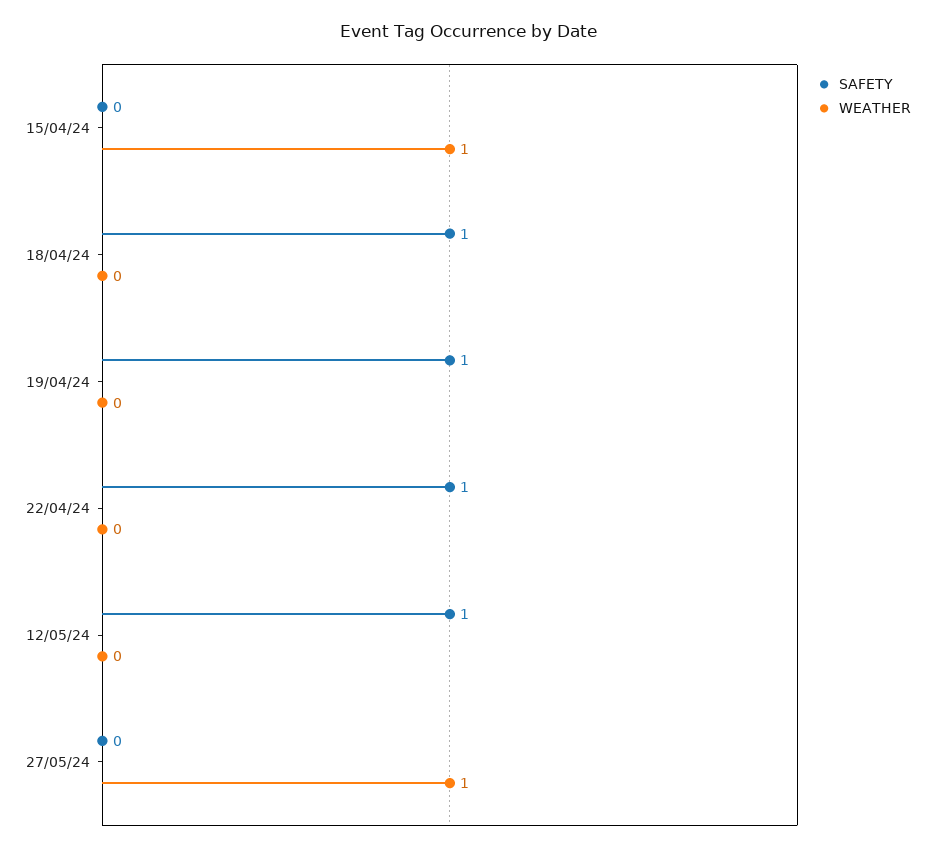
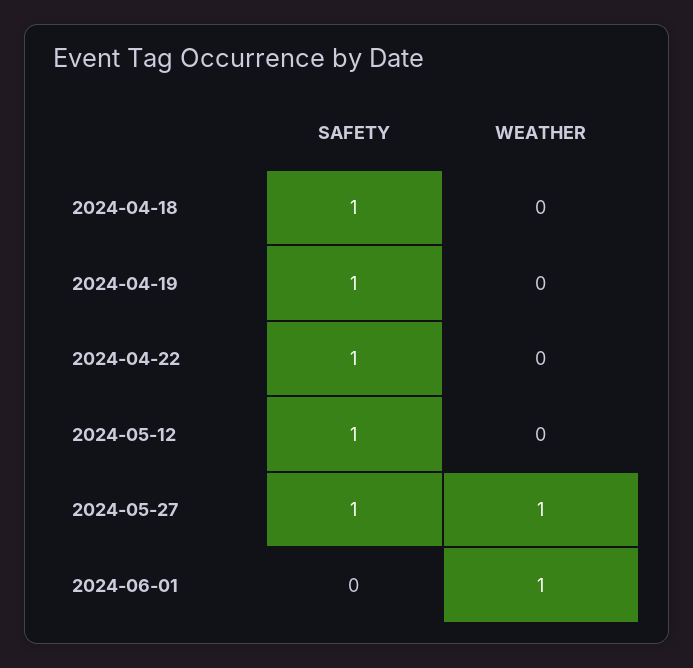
SAFETY, 15/04/24: 0 -> none
WEATHER, 15/04/24: 1 -> none
SAFETY, 27/05/24: 0 -> 1
SAFETY, 2024-06-01: none -> 0
WEATHER, 2024-06-01: none -> 1

